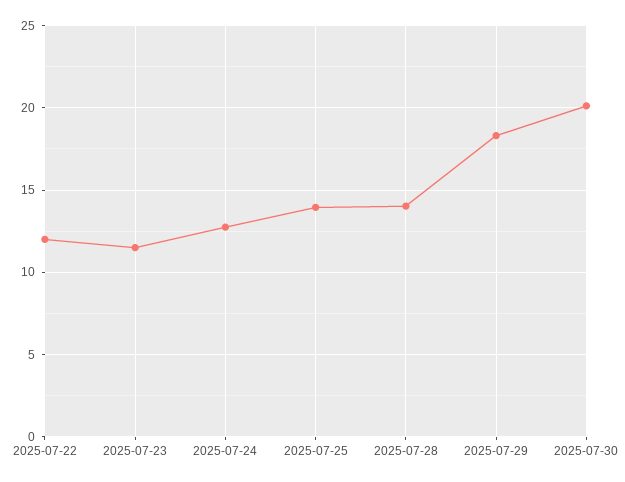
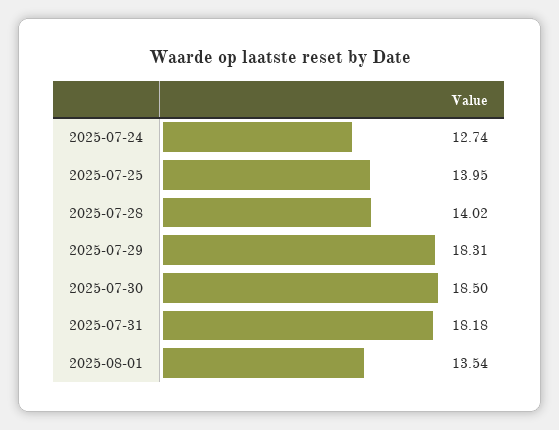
2025-07-22: 12 -> none
2025-07-23: 11.5 -> none
2025-07-30: 20 -> 18.5
2025-07-31: none -> 18.18
2025-08-01: none -> 13.54

